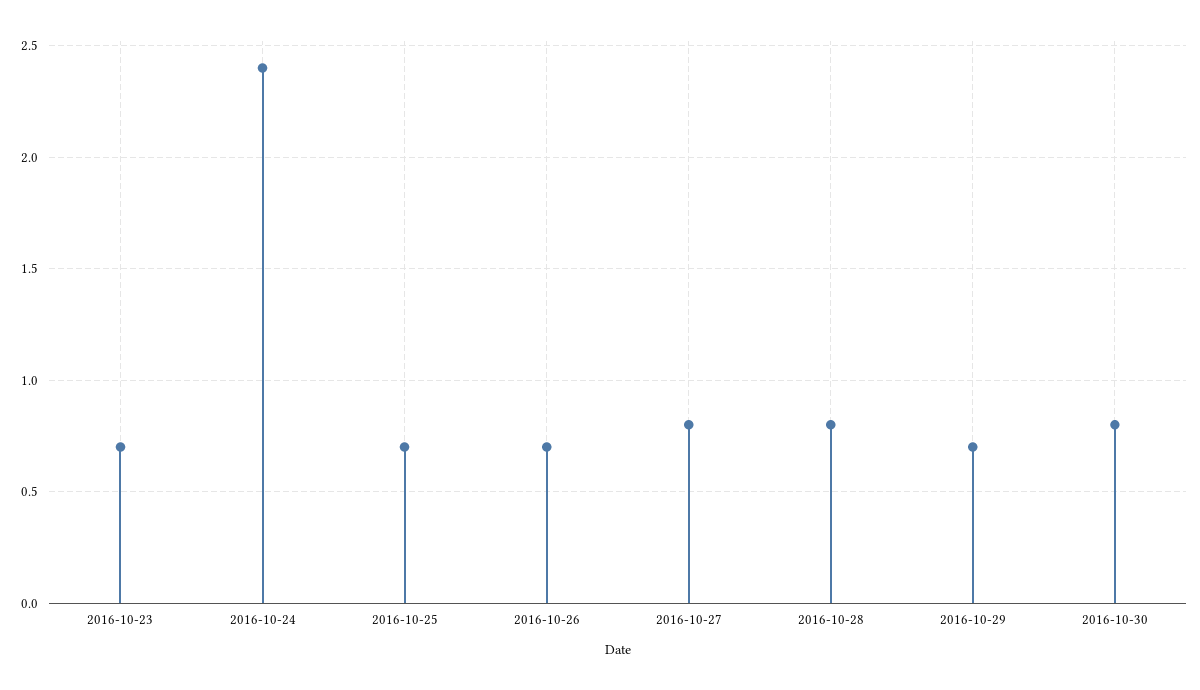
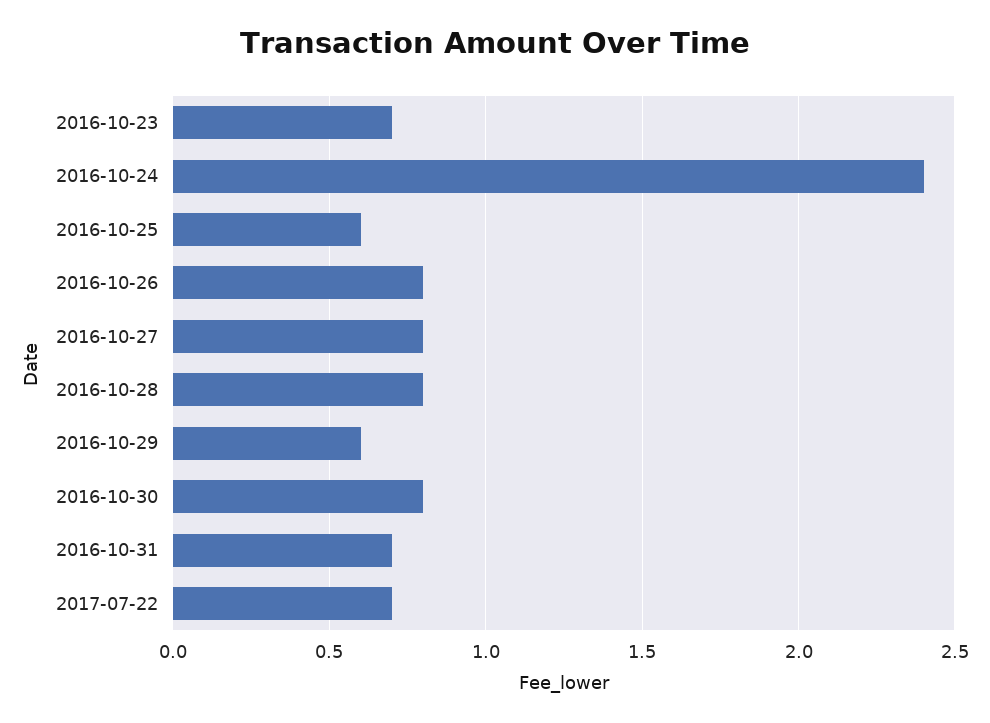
2016-10-25: 0.7 -> 0.6
2016-10-26: 0.7 -> 0.8
2016-10-29: 0.7 -> 0.6
2016-10-31: none -> 0.7
2017-07-22: none -> 0.7

